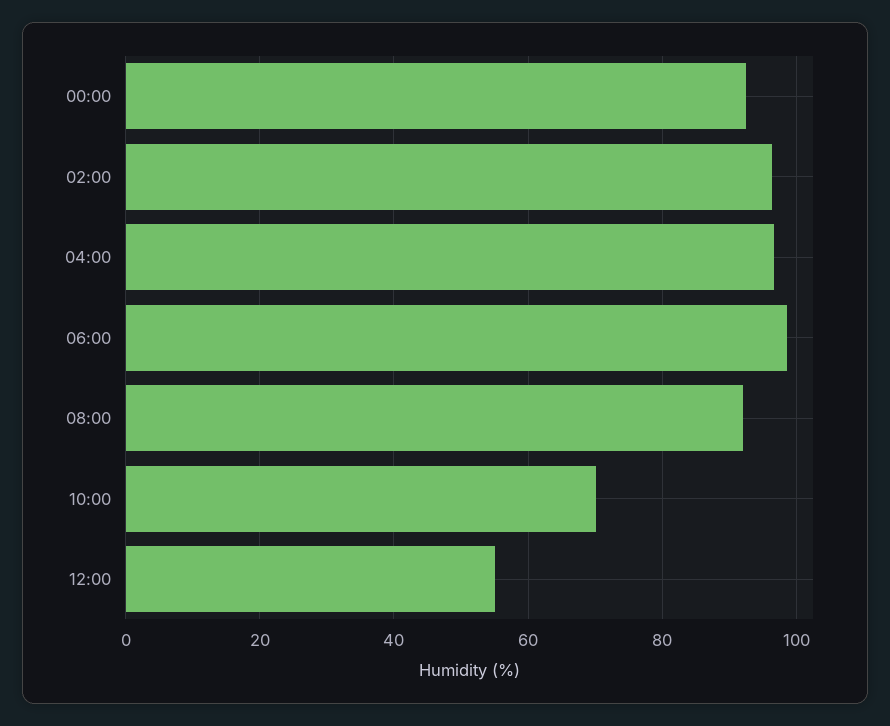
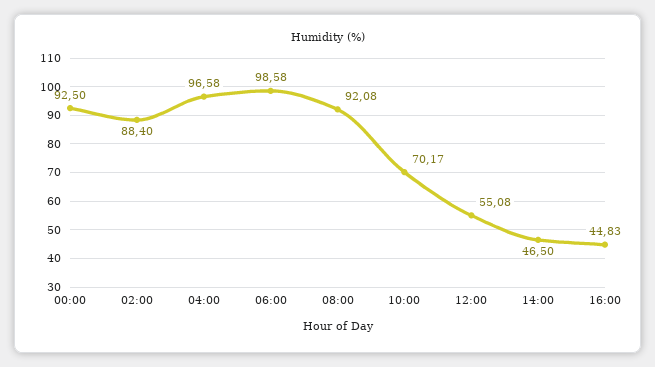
02:00: 96 -> 88.4
14:00: none -> 46.5
16:00: none -> 44.83

